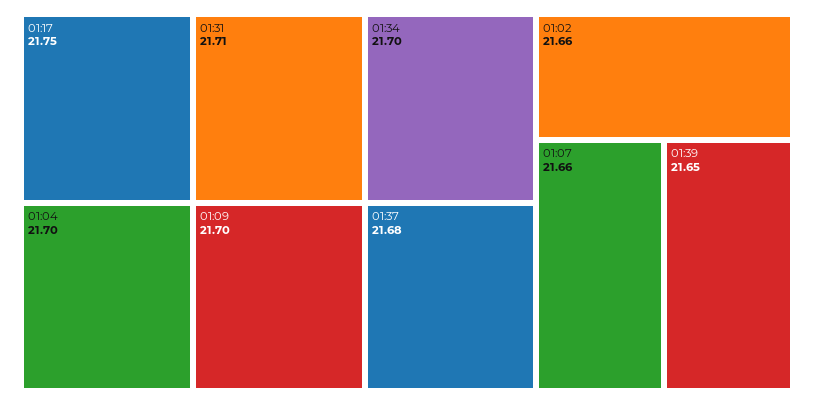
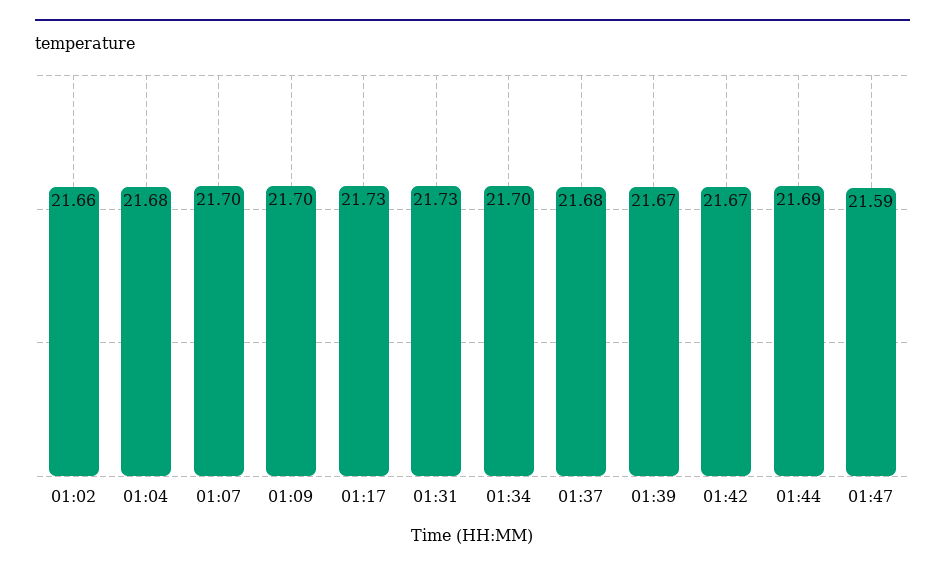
01:17: 21.75 -> 21.73
01:31: 21.71 -> 21.73
01:04: 21.7 -> 21.68
01:07: 21.66 -> 21.7
01:39: 21.65 -> 21.67
01:42: none -> 21.67
01:44: none -> 21.69
01:47: none -> 21.59

